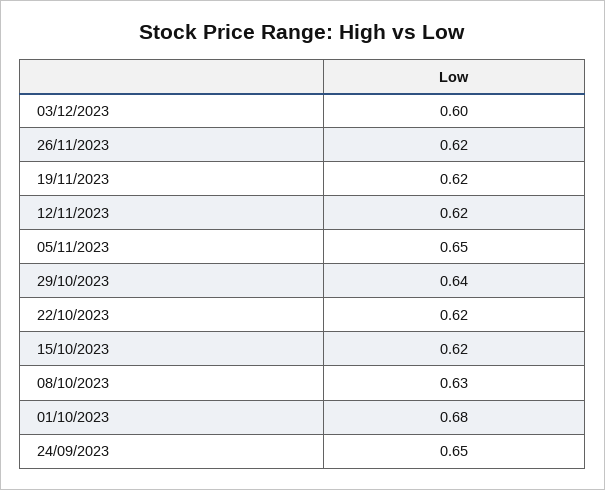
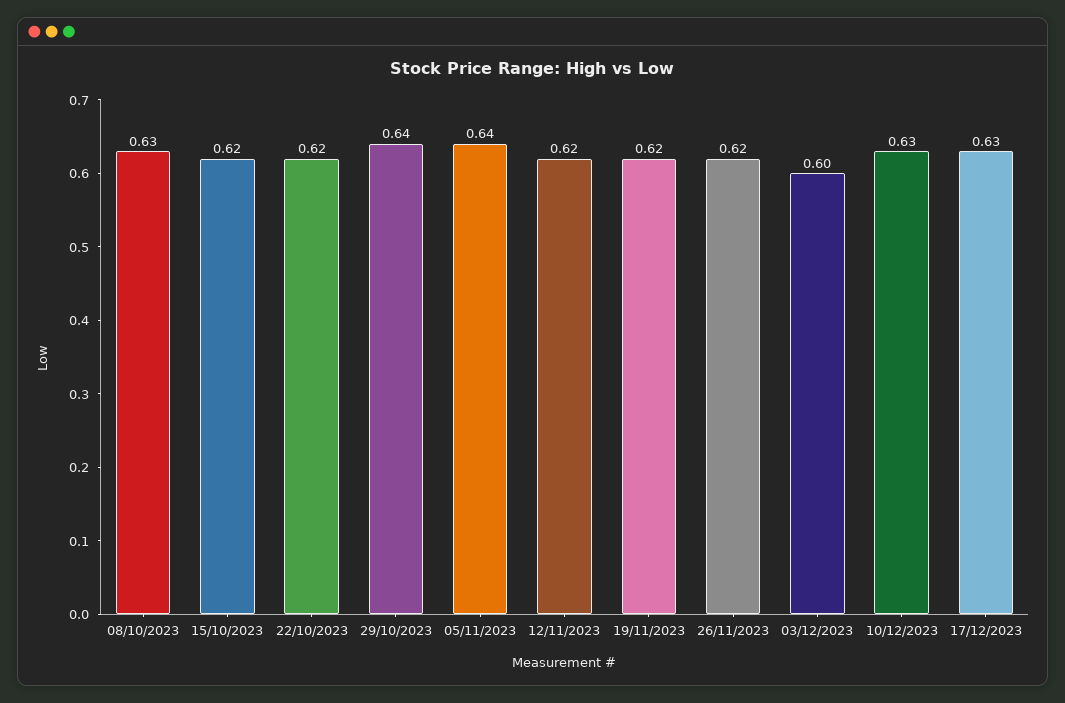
05/11/2023: 0.65 -> 0.64
01/10/2023: 0.68 -> none
24/09/2023: 0.65 -> none
10/12/2023: none -> 0.63
17/12/2023: none -> 0.63

